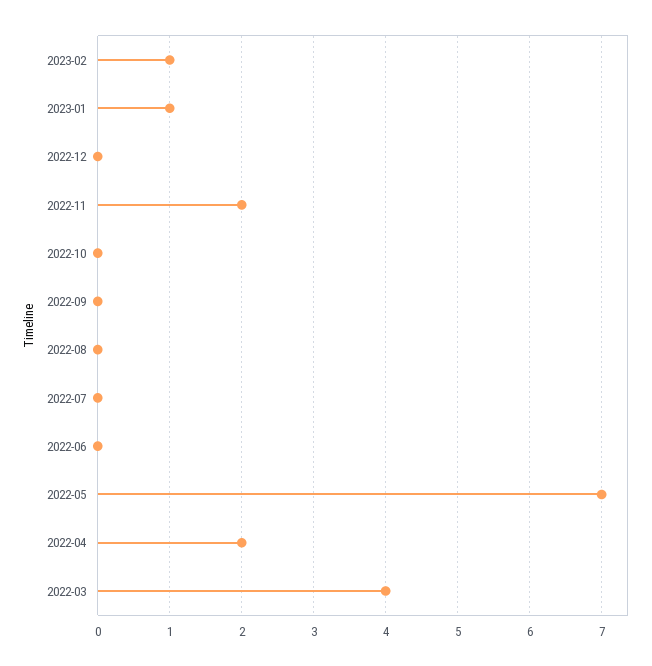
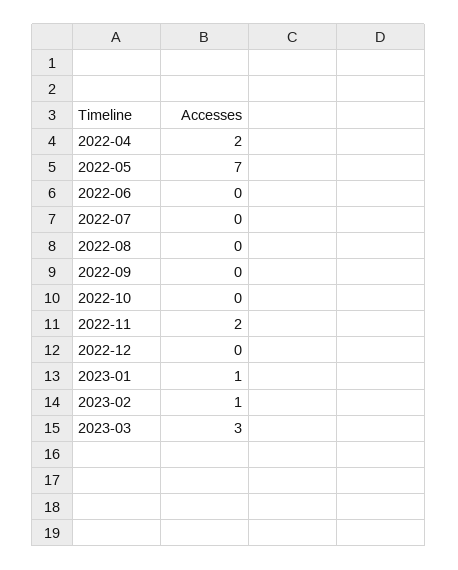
2022-03: 4 -> none
2023-03: none -> 3

